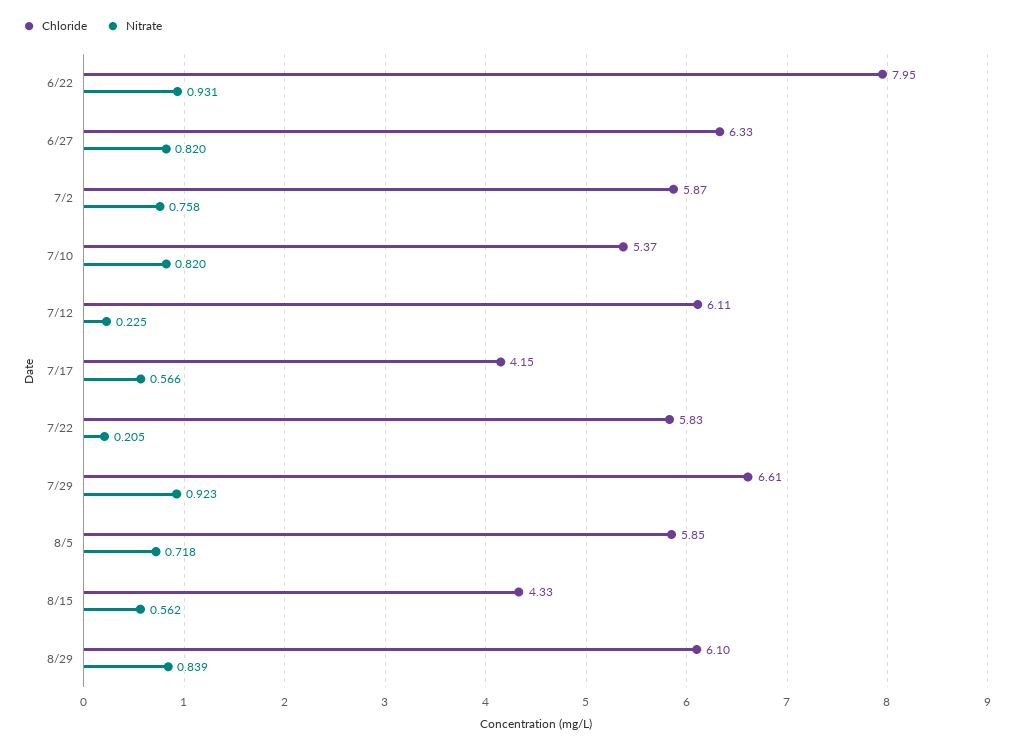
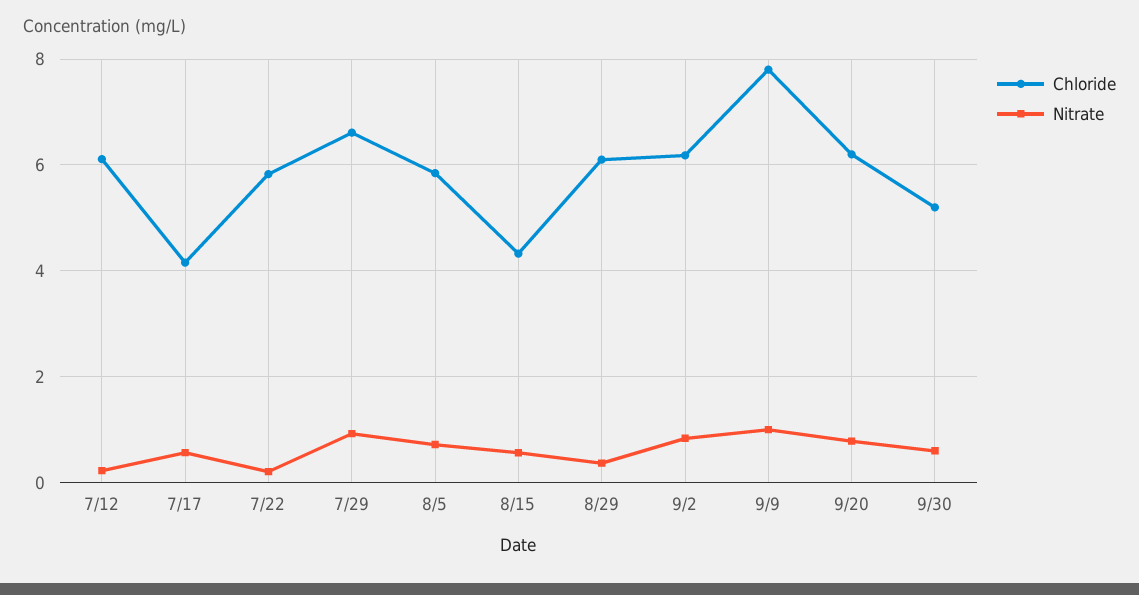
Chloride, 6/22: 7.95 -> none
Nitrate, 6/22: 0.931 -> none
Chloride, 6/27: 6.33 -> none
Nitrate, 6/27: 0.82 -> none
Chloride, 7/2: 5.87 -> none
Nitrate, 7/2: 0.758 -> none
Chloride, 7/10: 5.37 -> none
Nitrate, 7/10: 0.82 -> none
Nitrate, 8/29: 0.839 -> 0.4
Chloride, 9/2: none -> 6.2
Nitrate, 9/2: none -> 0.8
Chloride, 9/9: none -> 7.8
Nitrate, 9/9: none -> 1
Chloride, 9/20: none -> 6.2
Nitrate, 9/20: none -> 0.8
Chloride, 9/30: none -> 5.2
Nitrate, 9/30: none -> 0.6

